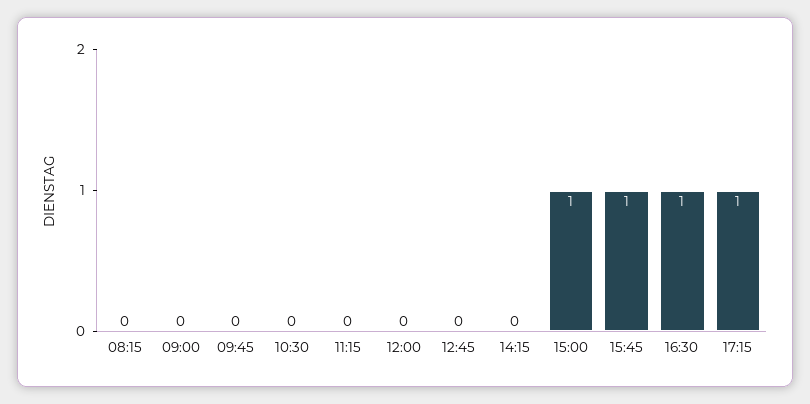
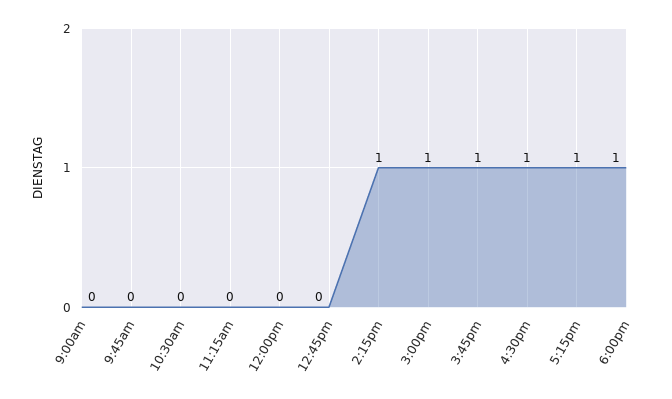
08:15: 0 -> none
14:15: 0 -> 1
6:00pm: none -> 1

